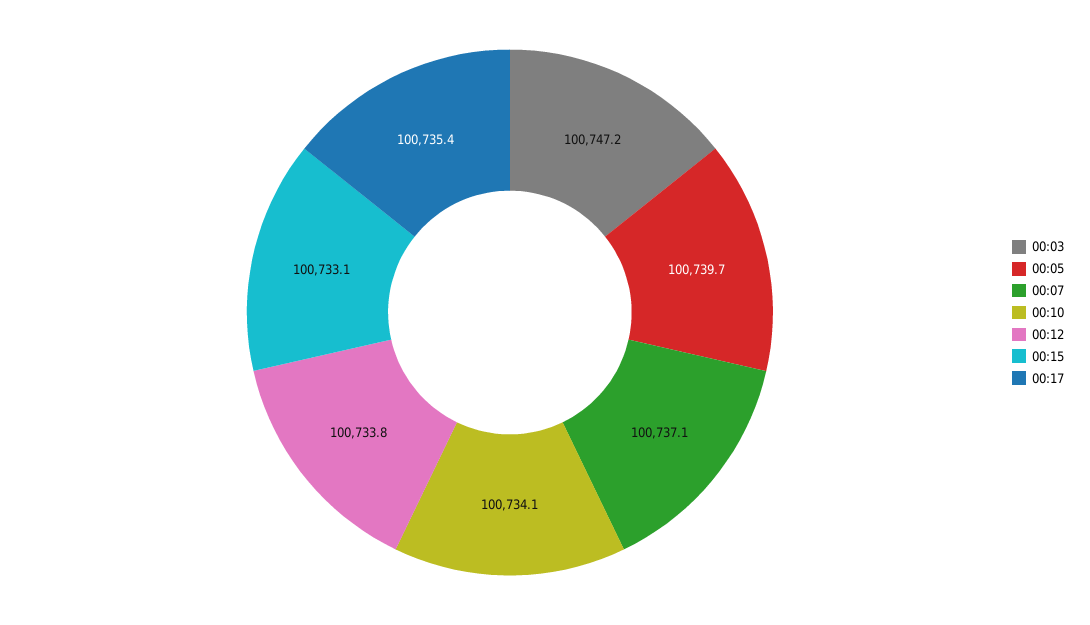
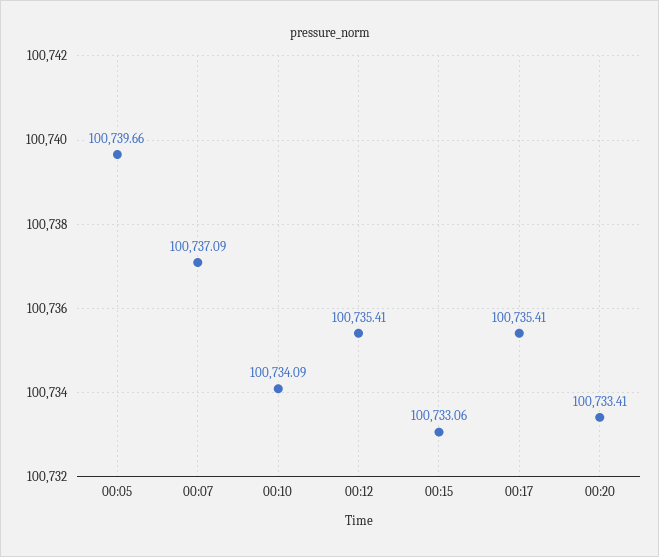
00:03: 100747.2 -> none
00:12: 100733.8 -> 100735.41
00:20: none -> 100733.41

